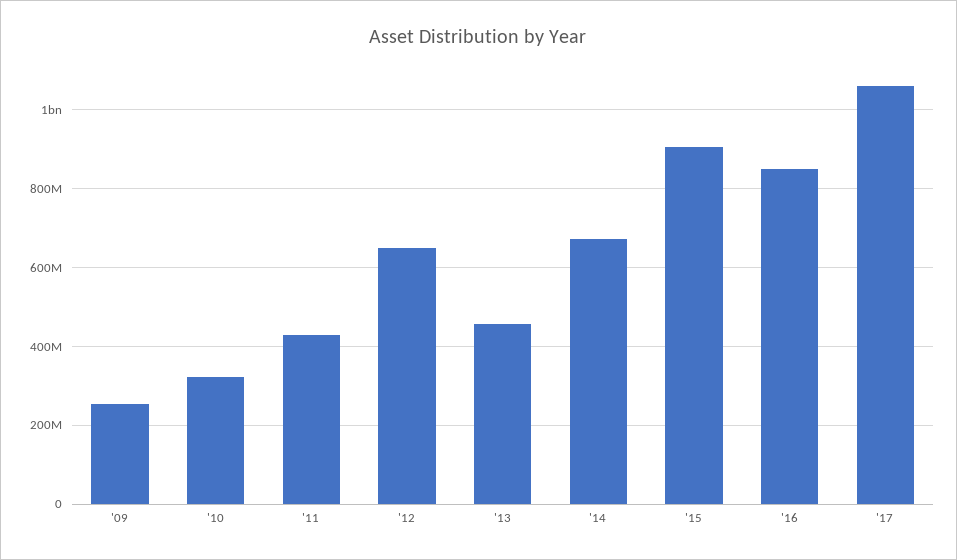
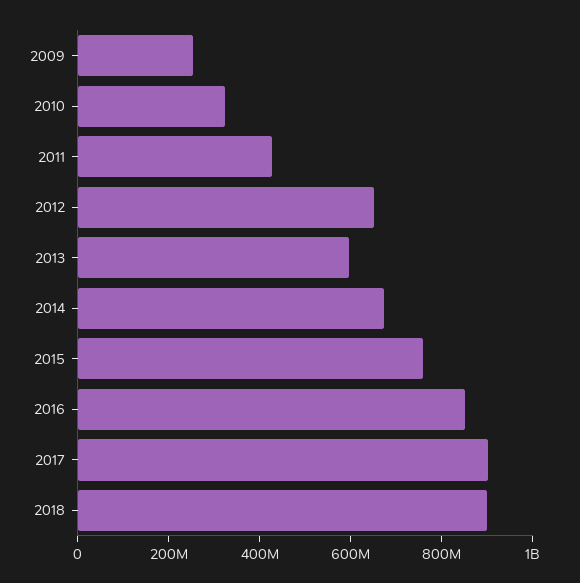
'13: 460000000 -> 600000000
'15: 900000000 -> 750000000
'17: 1060000000 -> 900000000
2018: none -> 900000000

